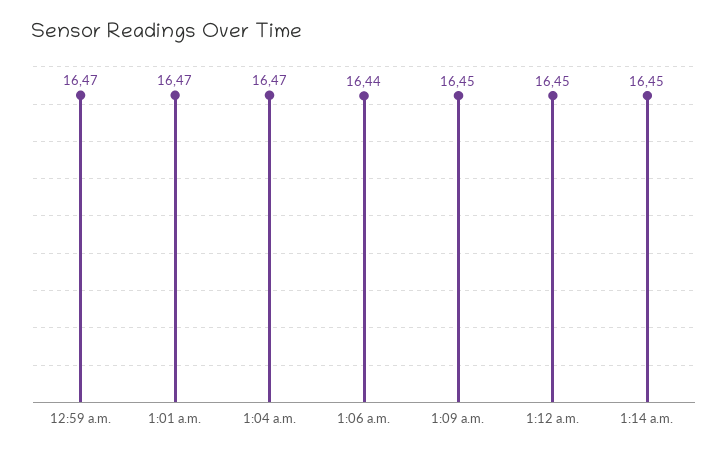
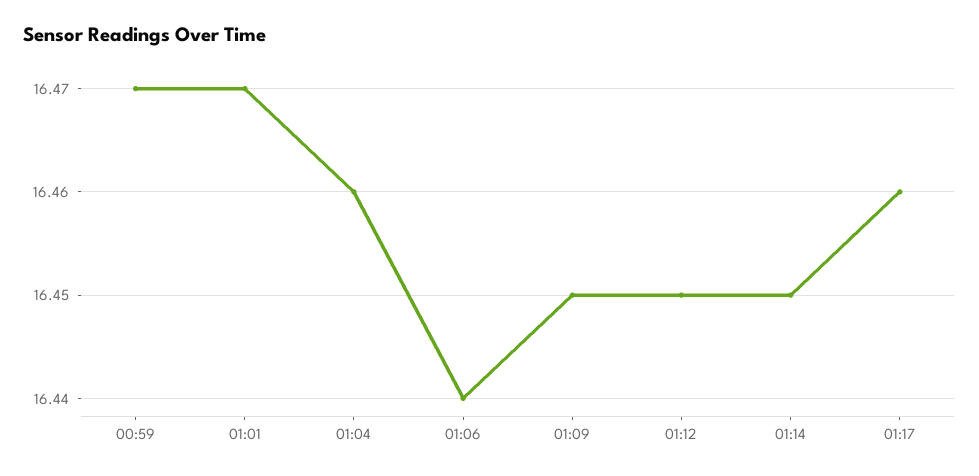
1:04 a.m.: 16.47 -> 16.46
01:17: none -> 16.46

